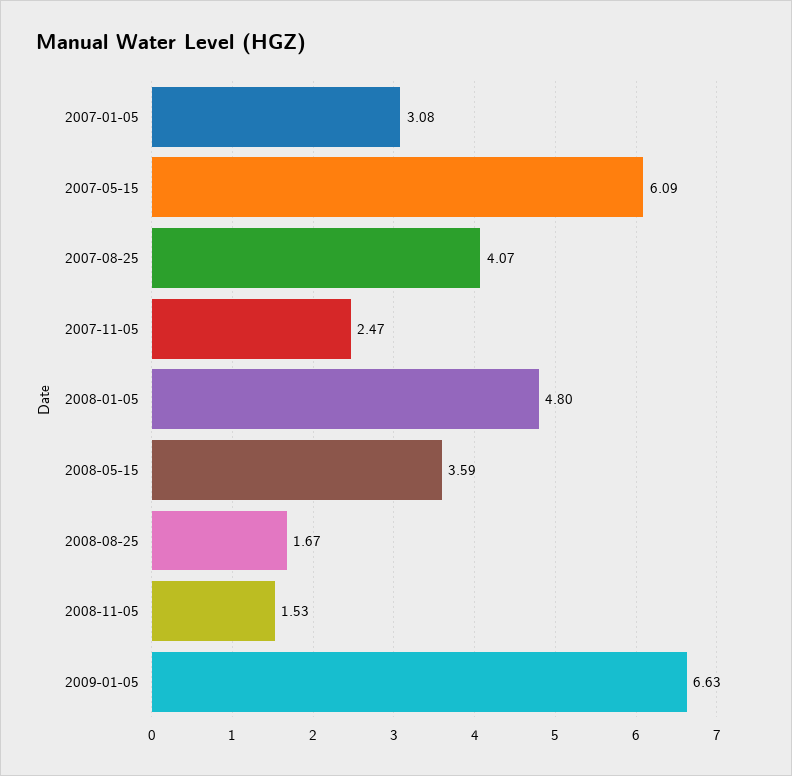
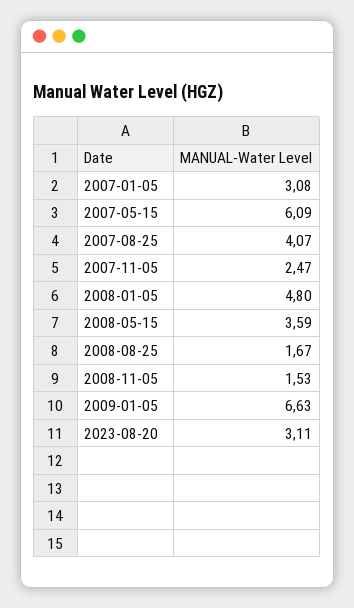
2023-08-20: none -> 3.11

